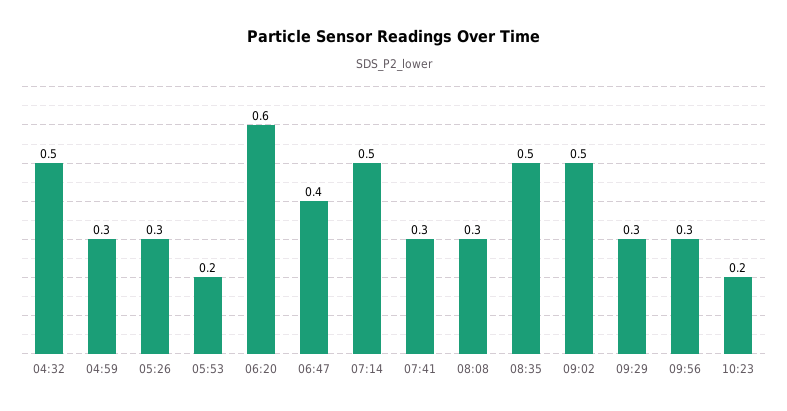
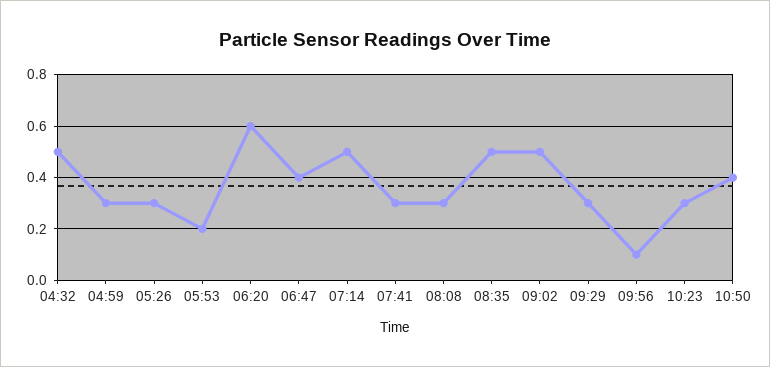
09:56: 0.3 -> 0.1
10:23: 0.2 -> 0.3
10:50: none -> 0.4

